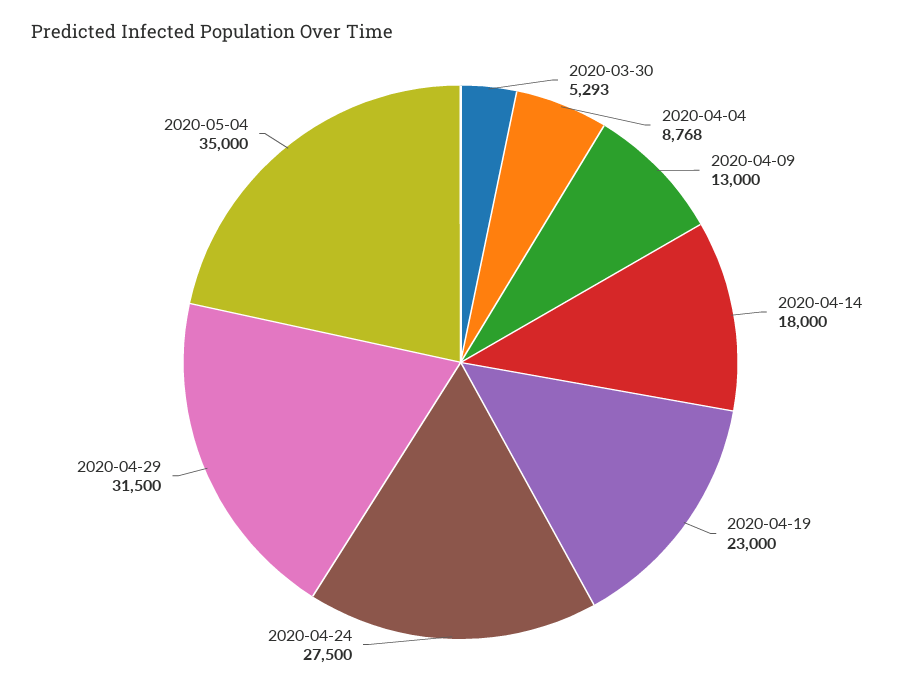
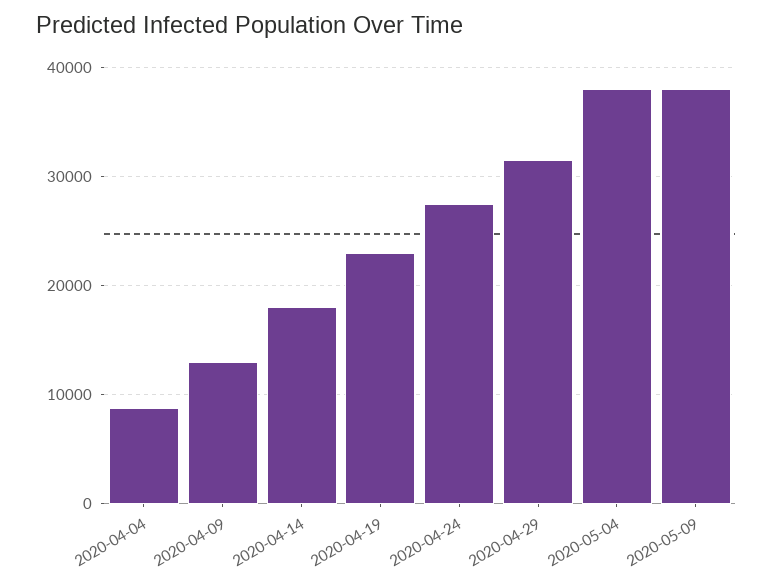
2020-03-30: 5293 -> none
2020-05-04: 35000 -> 38000
2020-05-09: none -> 38000

